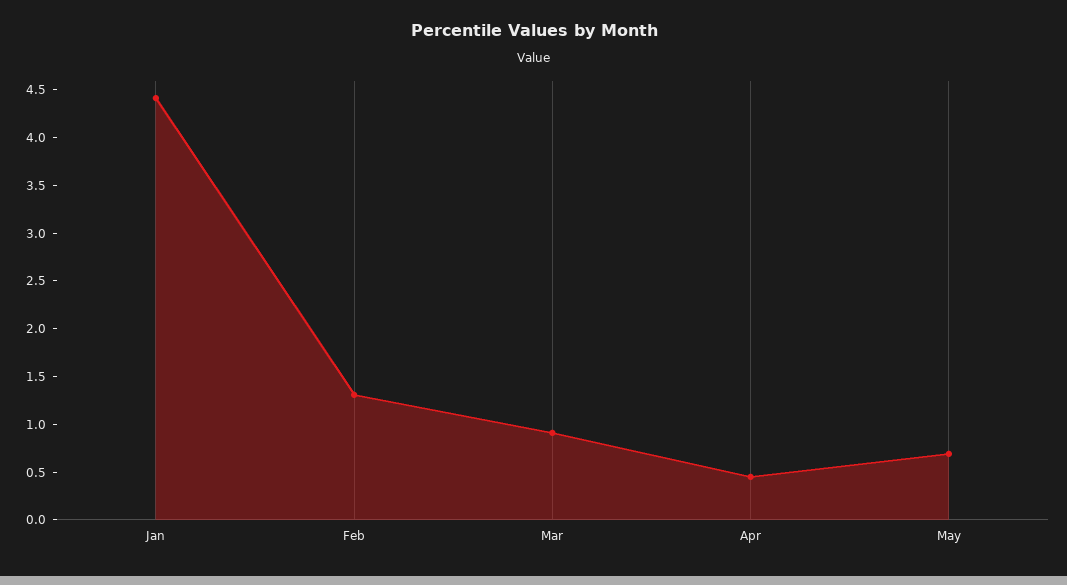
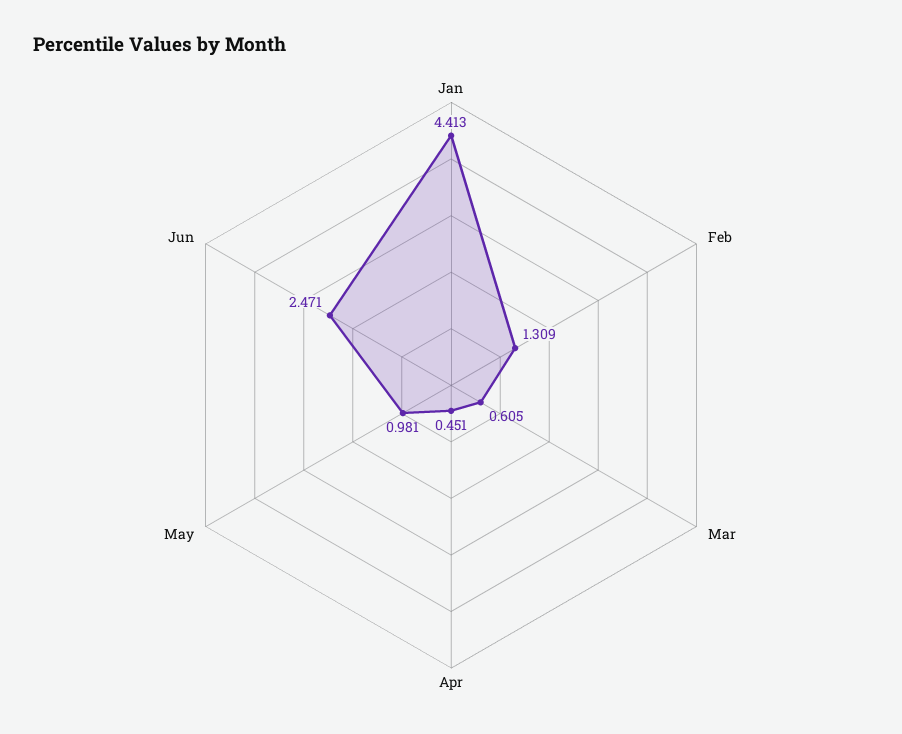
Mar: 0.9 -> 0.605
May: 0.7 -> 0.981
Jun: none -> 2.471

